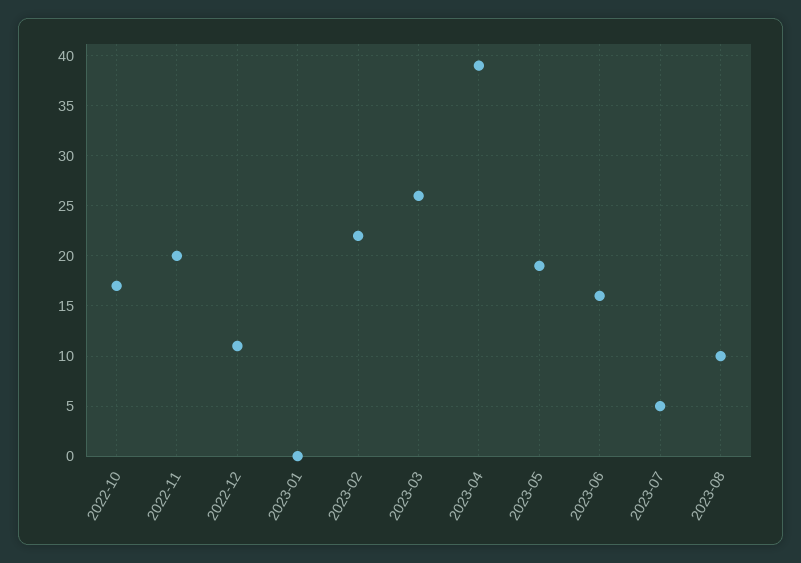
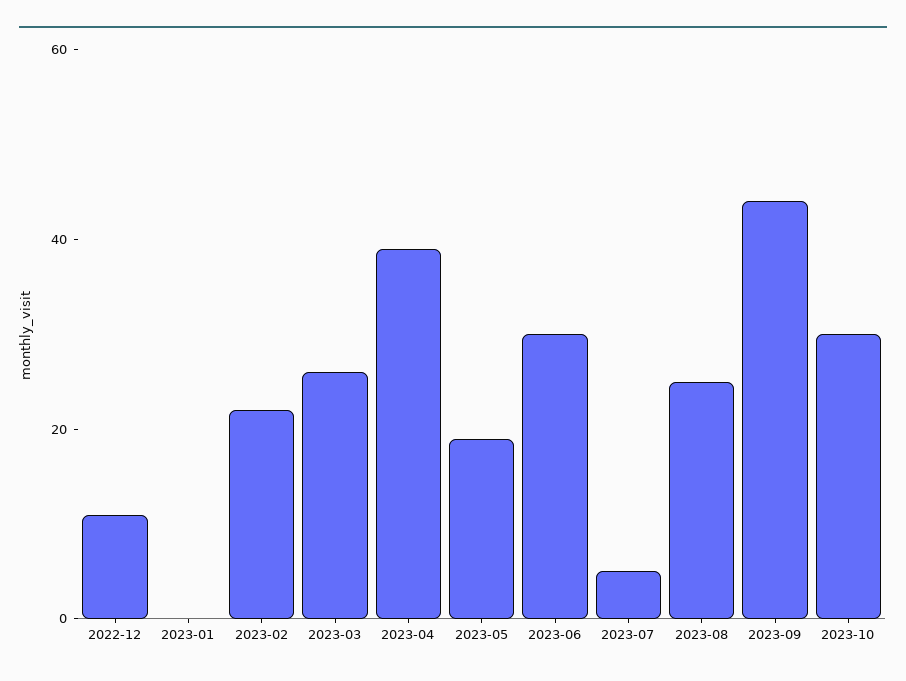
2022-10: 17 -> none
2022-11: 20 -> none
2023-06: 16 -> 30
2023-08: 10 -> 25
2023-09: none -> 45
2023-10: none -> 30

